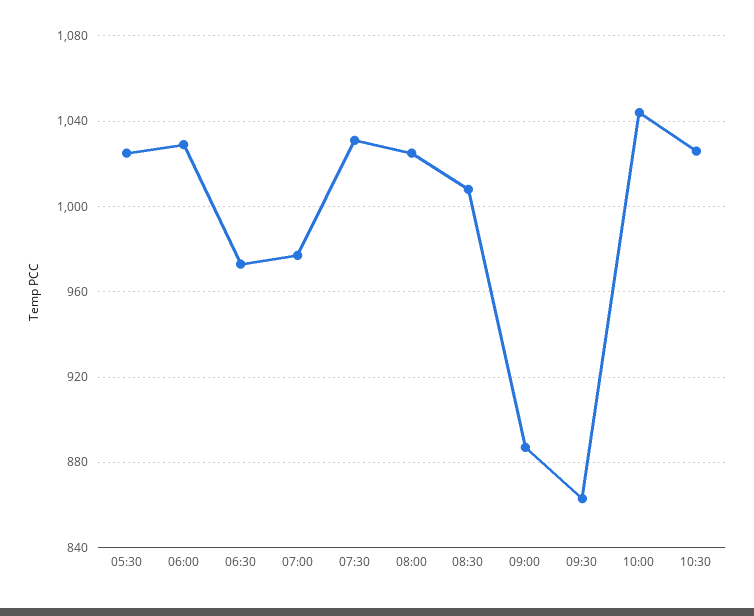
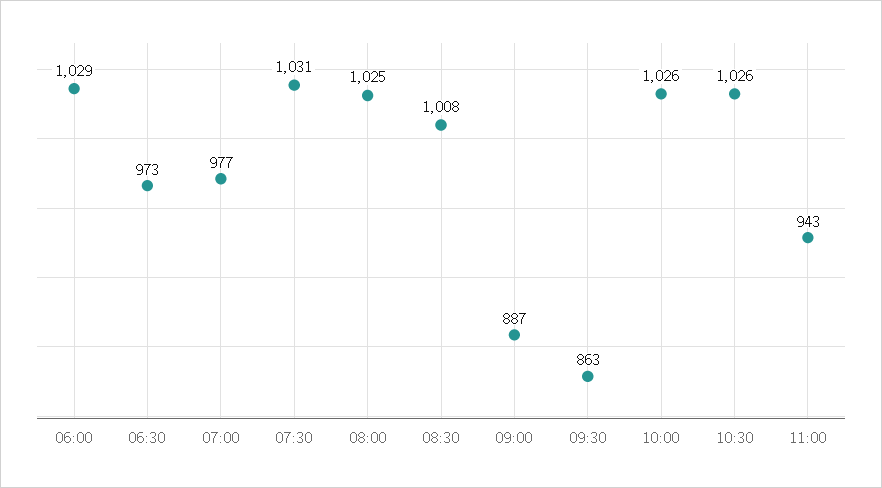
05:30: 1025 -> none
10:00: 1045 -> 1026
11:00: none -> 943

